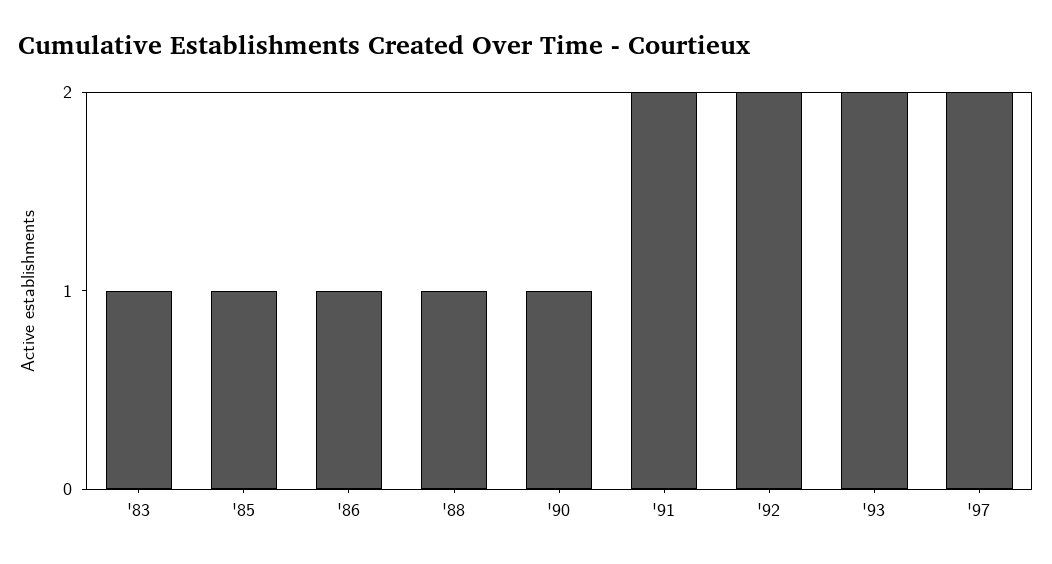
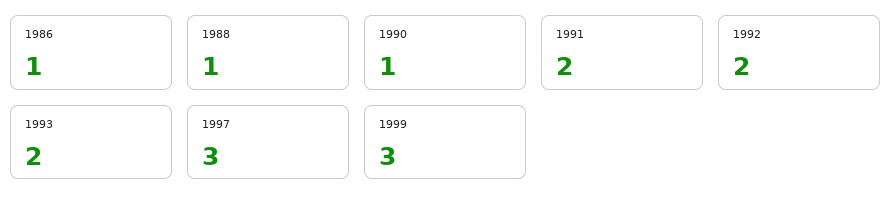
'83: 1 -> none
'85: 1 -> none
'97: 2 -> 3
1999: none -> 3

